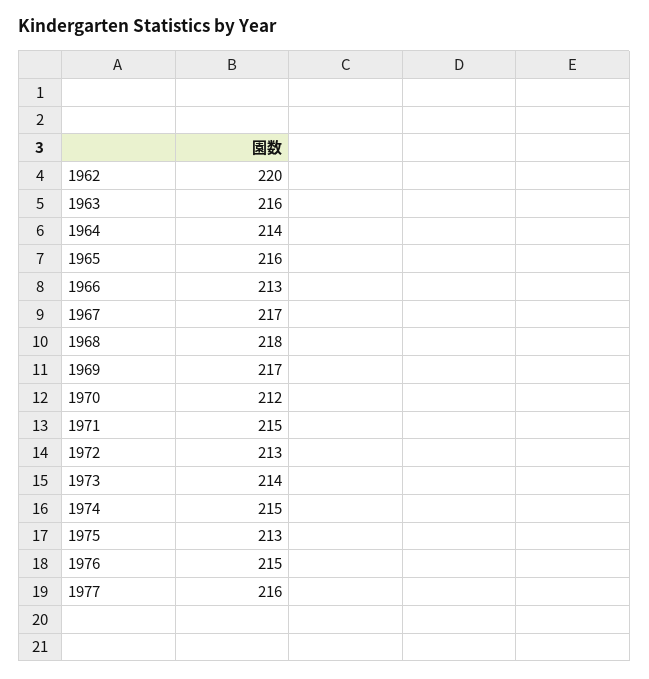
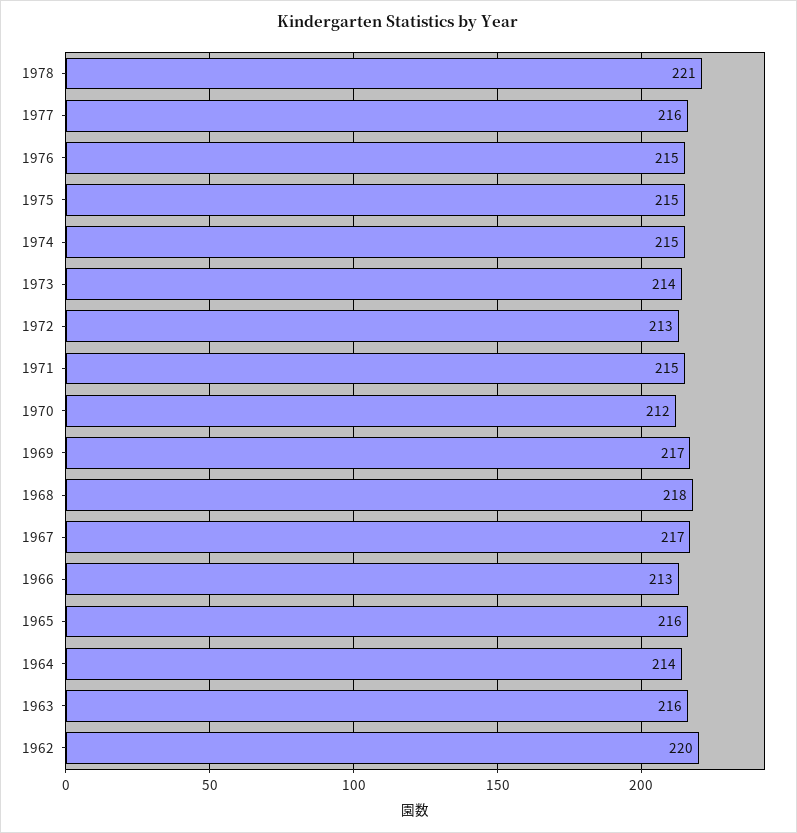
1975: 213 -> 215
1978: none -> 221

